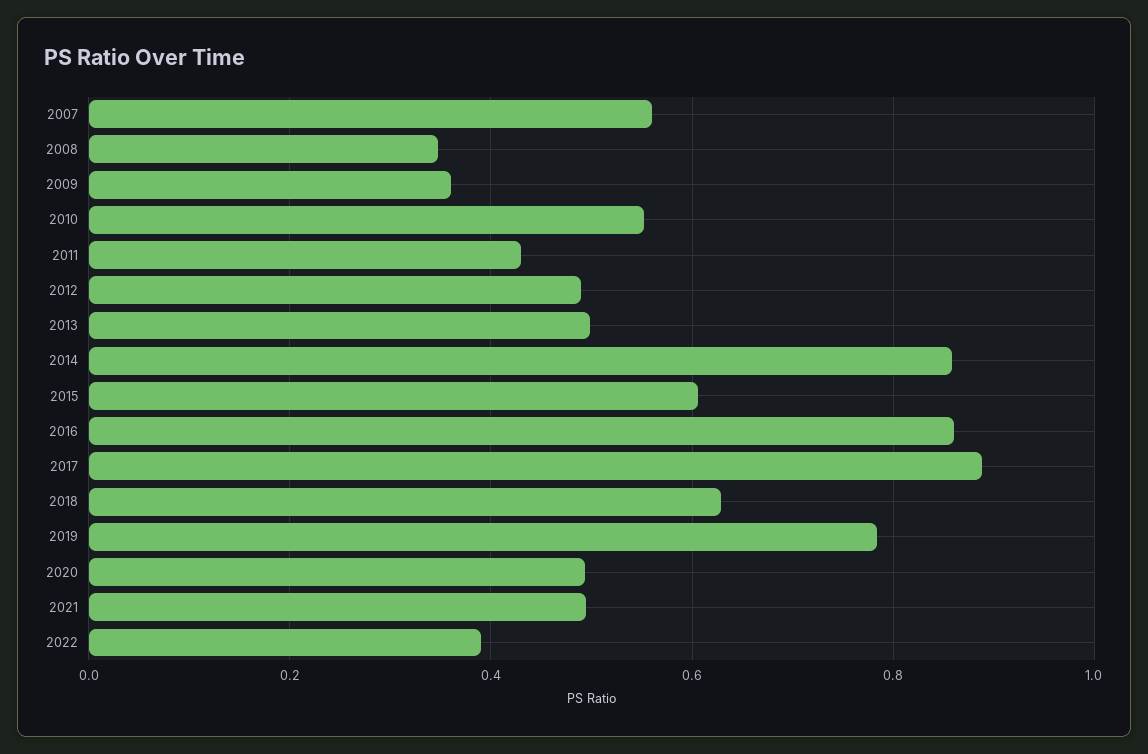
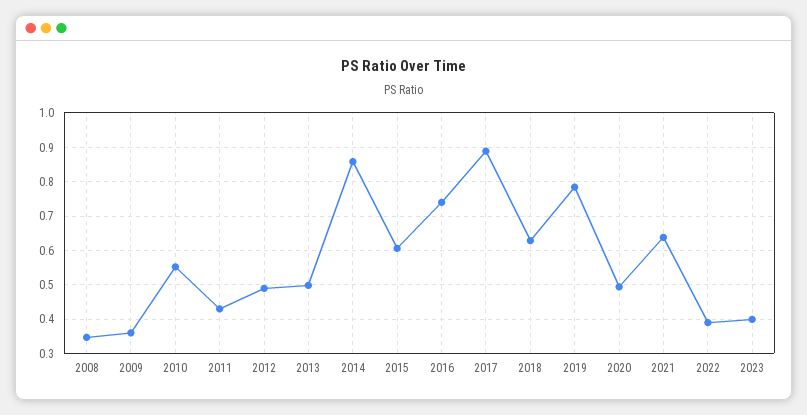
2007: 0.56 -> none
2016: 0.86 -> 0.74
2021: 0.5 -> 0.64
2023: none -> 0.4

